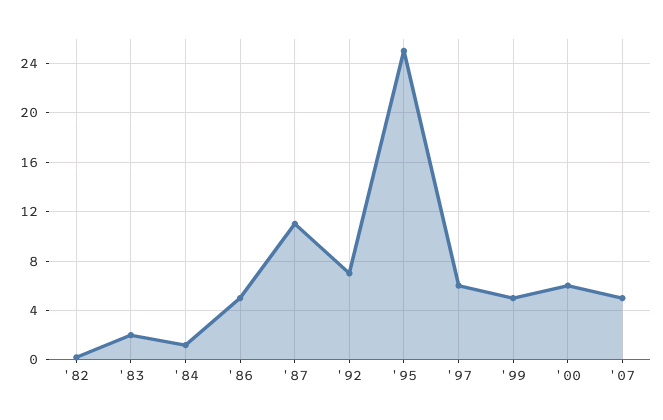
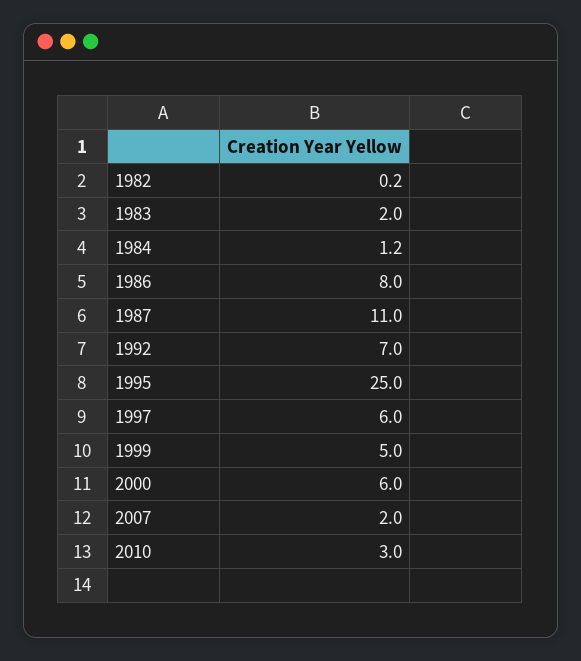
'86: 5 -> 8
'07: 5 -> 2
2010: none -> 3

